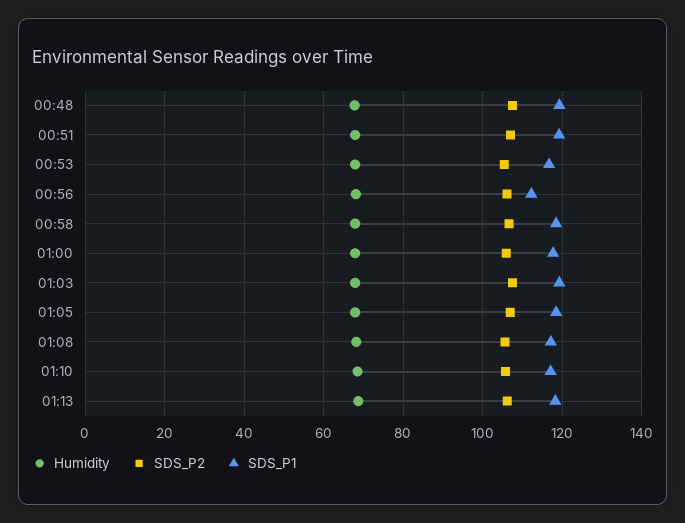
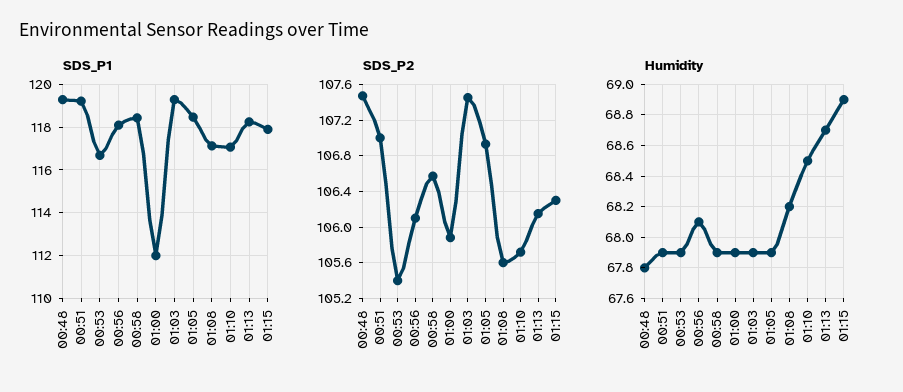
SDS_P1, 00:56: 112 -> 118
SDS_P1, 01:00: 118 -> 112
SDS_P1, 01:15: none -> 118
SDS_P2, 01:15: none -> 106.3
Humidity, 01:15: none -> 68.9

